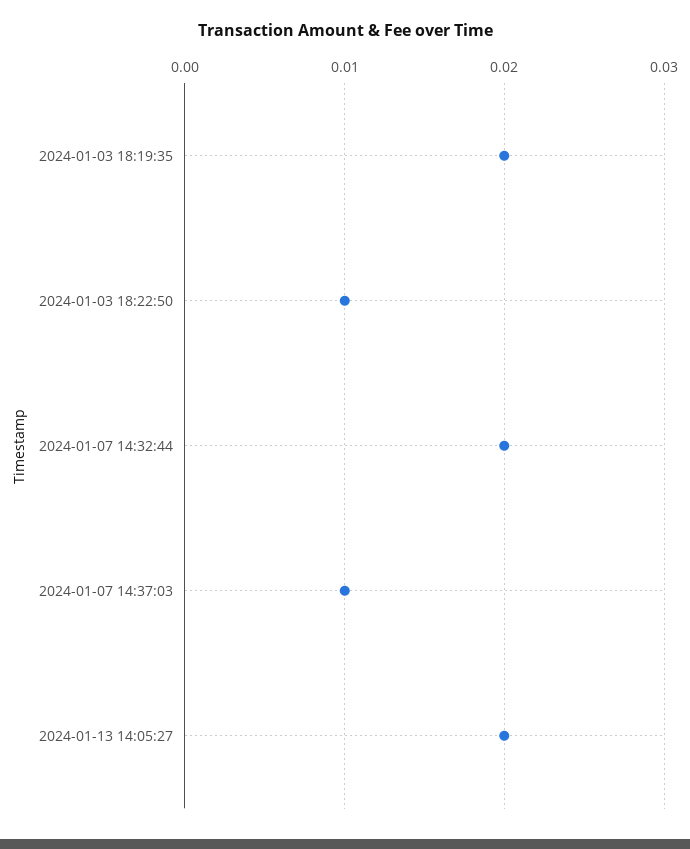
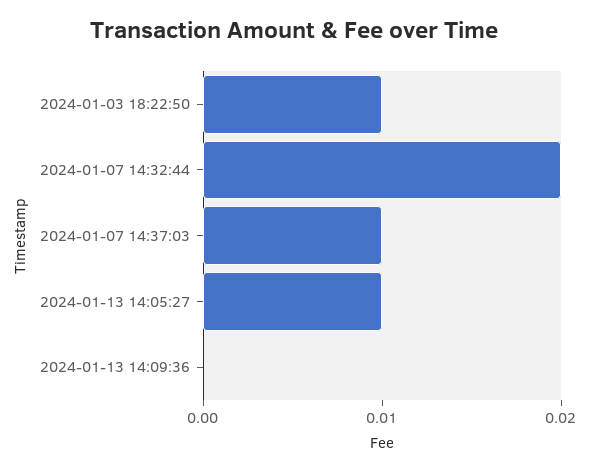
2024-01-03 18:19:35: 0.02 -> none
2024-01-13 14:05:27: 0.02 -> 0.01
2024-01-13 14:09:36: none -> 0

